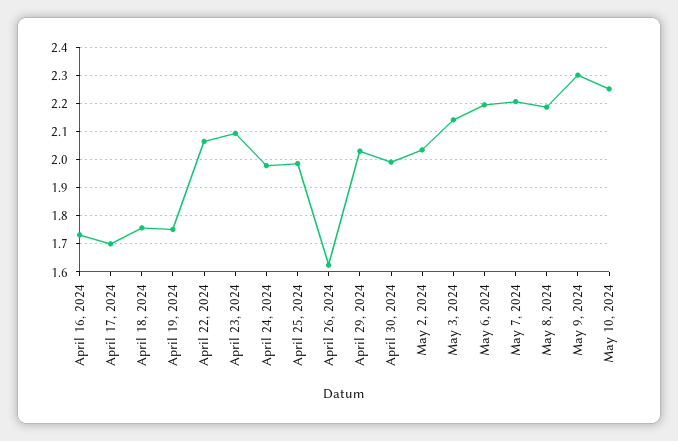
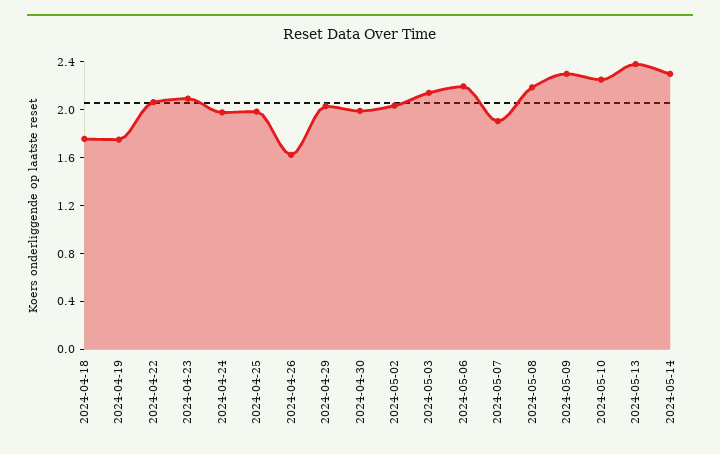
April 16, 2024: 1.725 -> none
April 17, 2024: 1.7 -> none
May 7, 2024: 2.2 -> 1.9
2024-05-13: none -> 2.4
2024-05-14: none -> 2.3

